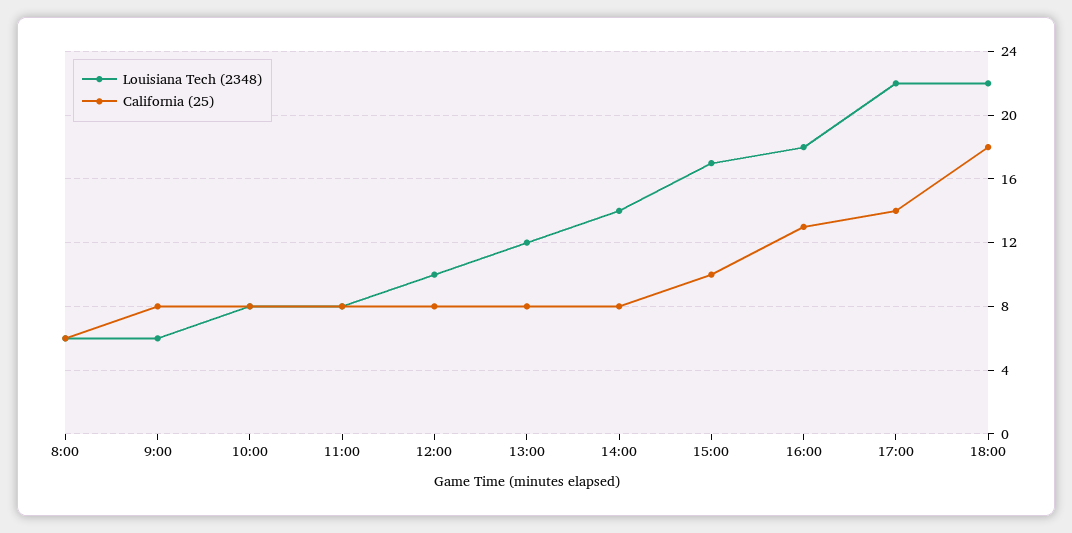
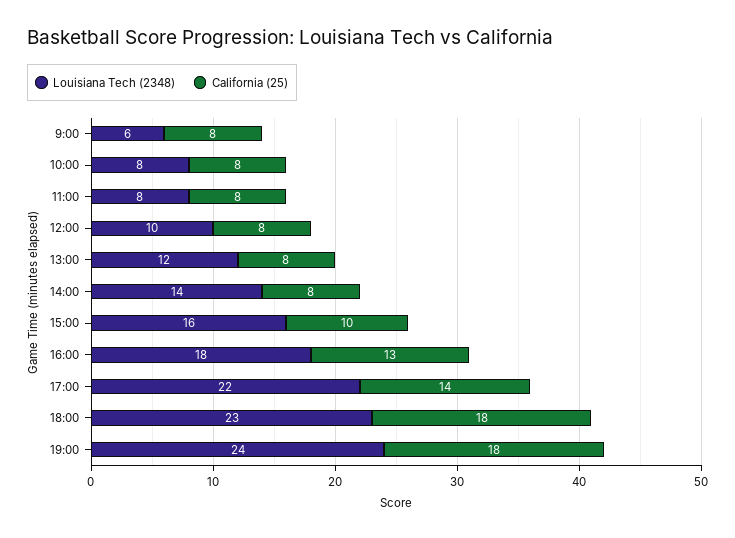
Louisiana Tech (2348), 8:00: 6 -> none
California (25), 8:00: 6 -> none
Louisiana Tech (2348), 15:00: 17 -> 16
Louisiana Tech (2348), 18:00: 22 -> 23
Louisiana Tech (2348), 19:00: none -> 24
California (25), 19:00: none -> 18

